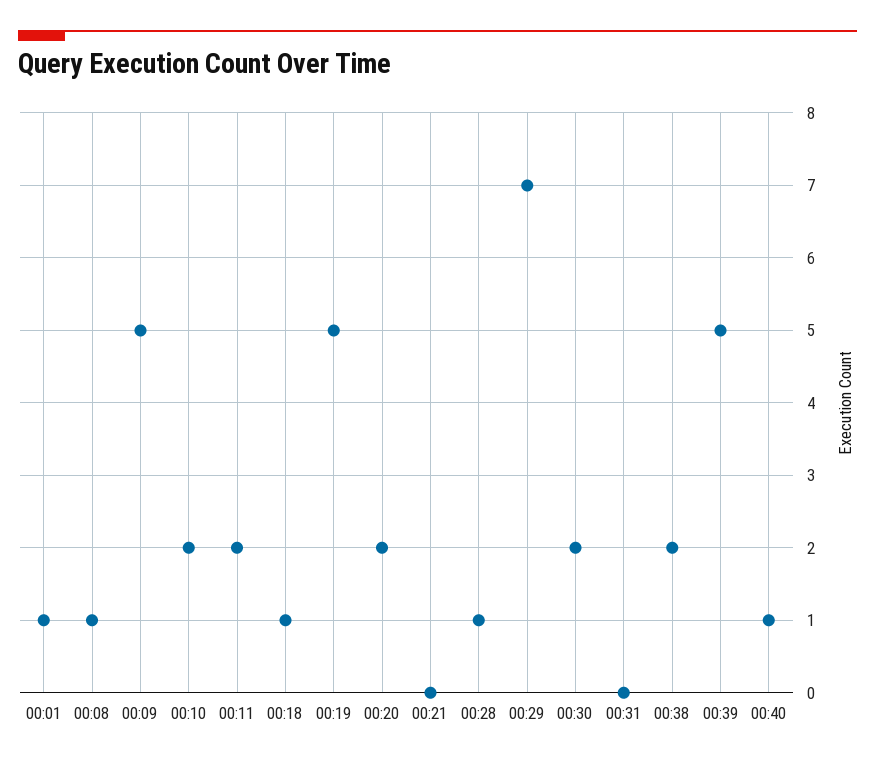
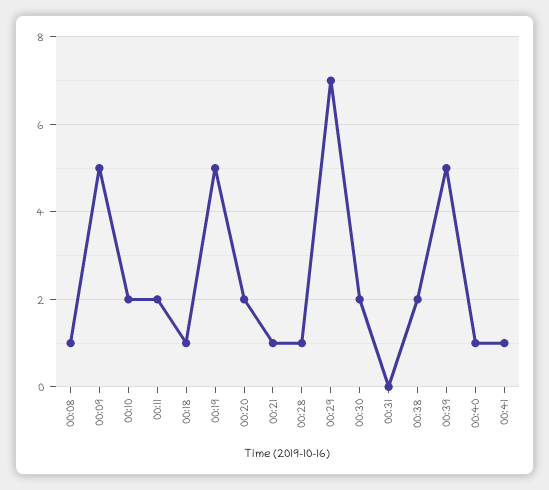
00:01: 1 -> none
00:21: 0 -> 1
00:41: none -> 1

